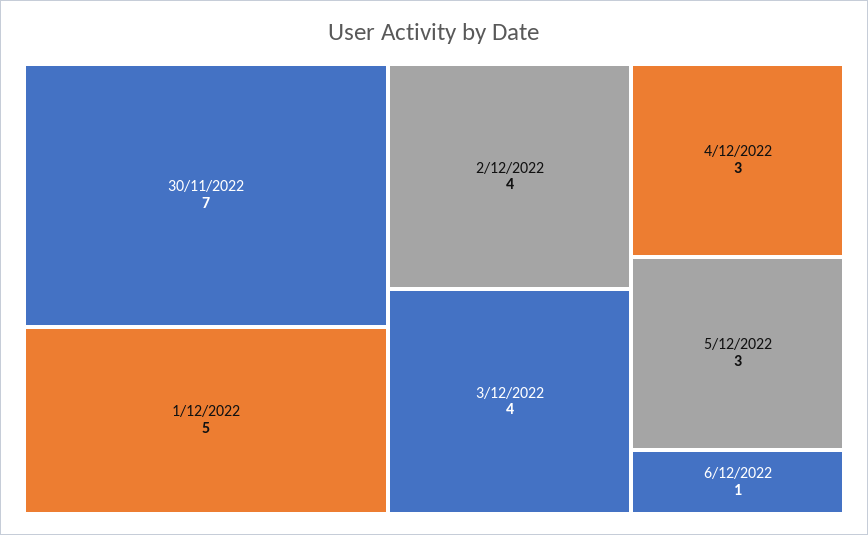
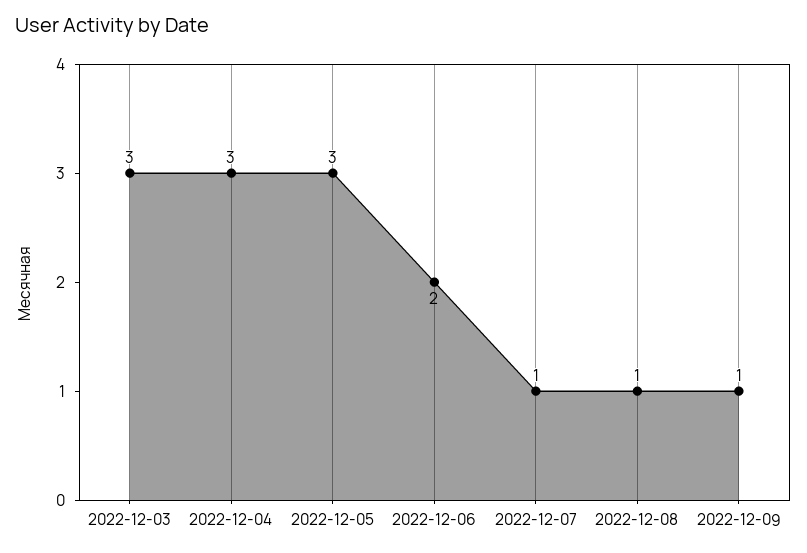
30/11/2022: 7 -> none
1/12/2022: 5 -> none
2/12/2022: 4 -> none
3/12/2022: 4 -> 3
6/12/2022: 1 -> 2
2022-12-07: none -> 1
2022-12-08: none -> 1
2022-12-09: none -> 1

